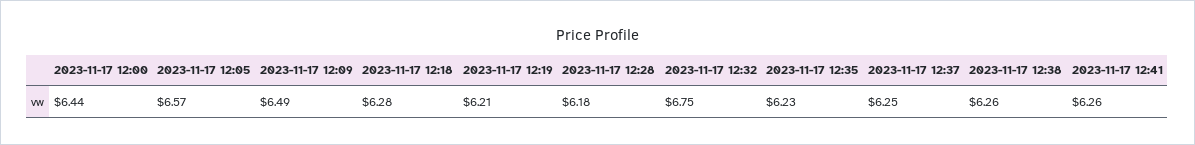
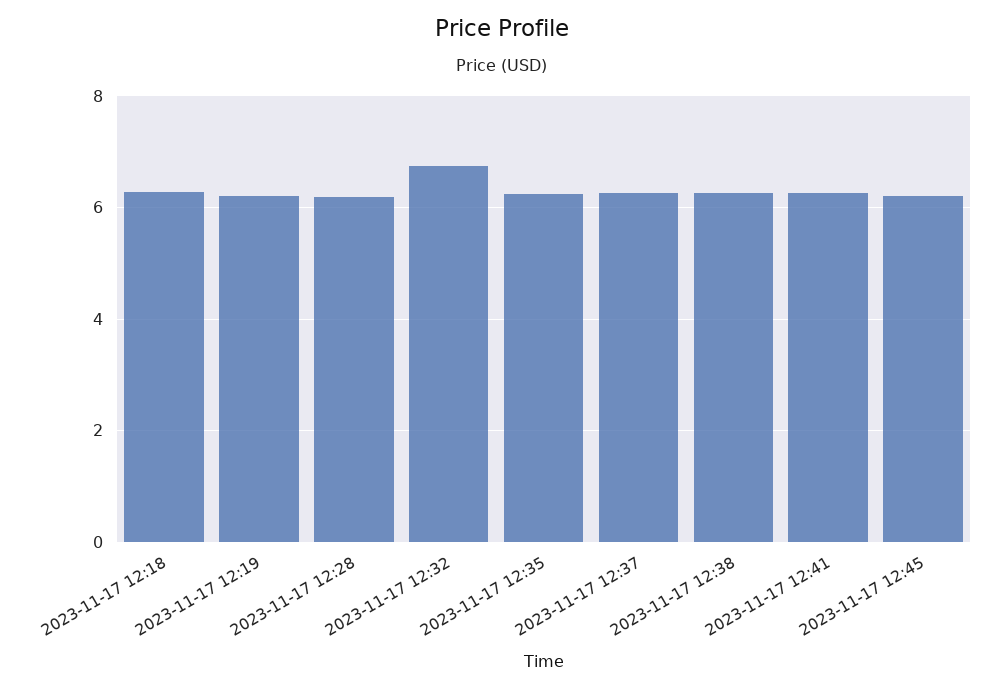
2023-11-17 12:00: 6.44 -> none
2023-11-17 12:05: 6.57 -> none
2023-11-17 12:09: 6.49 -> none
2023-11-17 12:45: none -> 6.2

